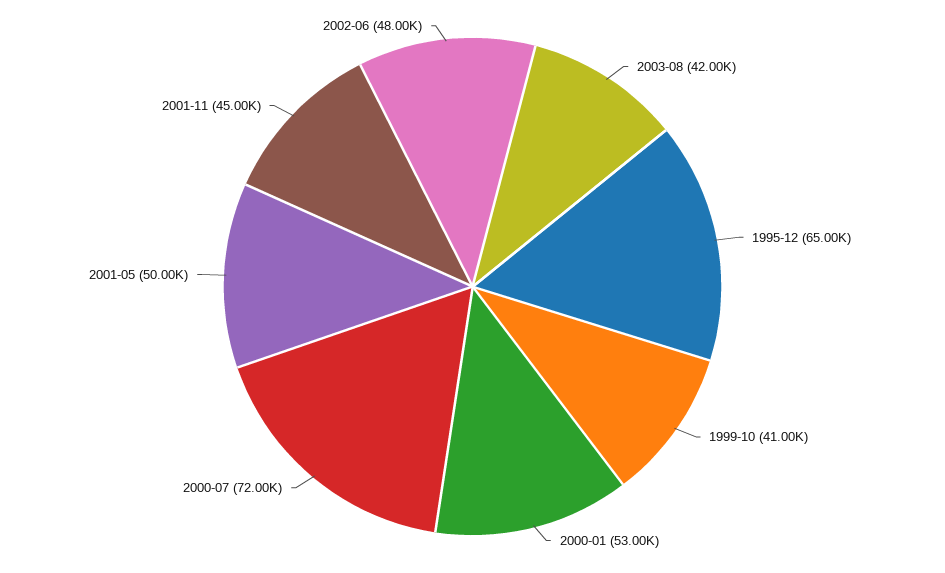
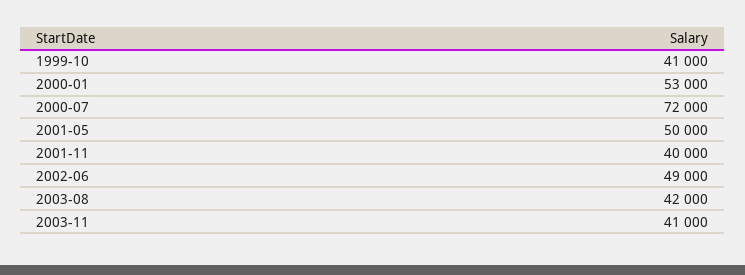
1995-12: 65000 -> none
2001-11: 45000 -> 40000
2002-06: 48000 -> 49000
2003-11: none -> 41000

